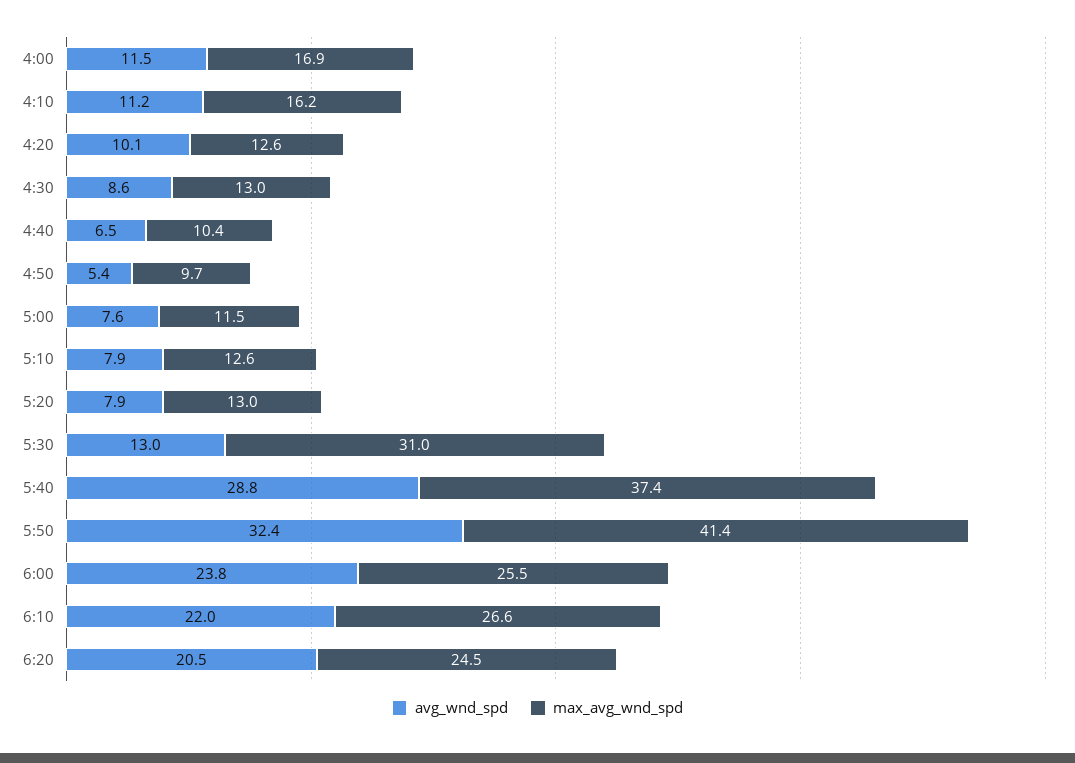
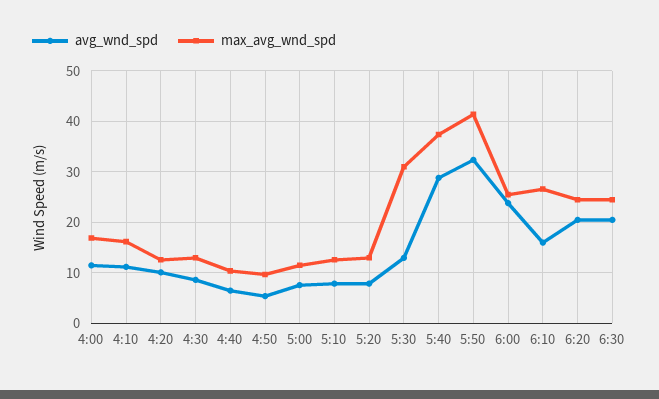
avg_wnd_spd, 6:10: 22 -> 16
avg_wnd_spd, 6:30: none -> 20
max_avg_wnd_spd, 6:30: none -> 24

